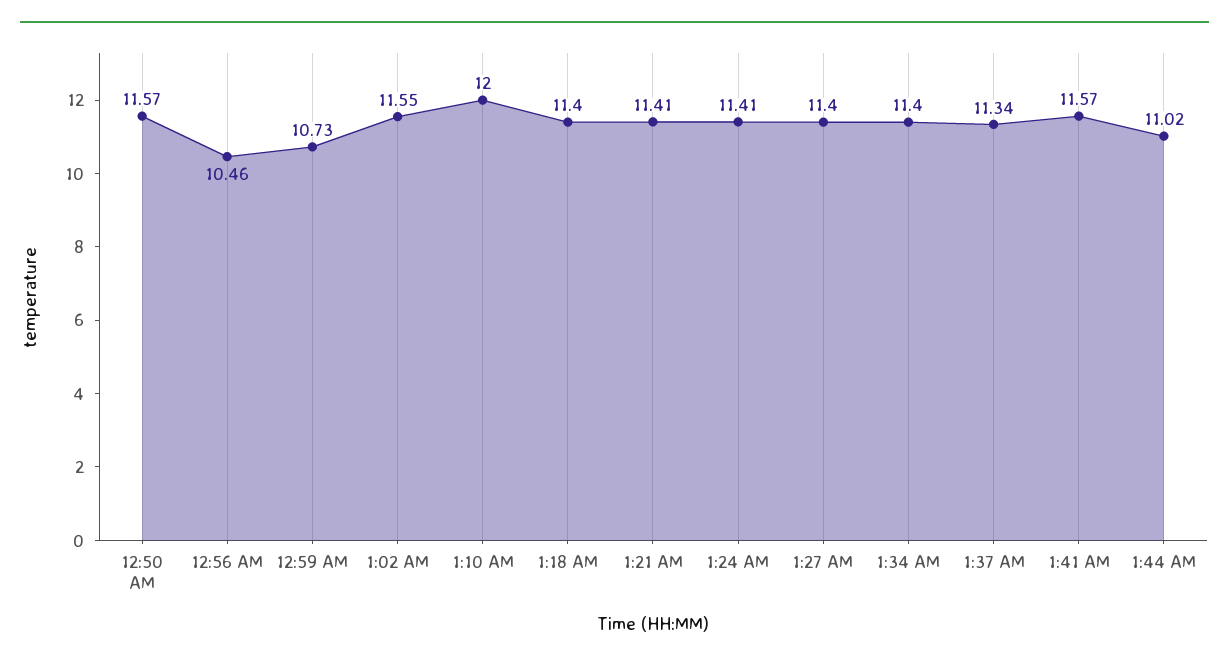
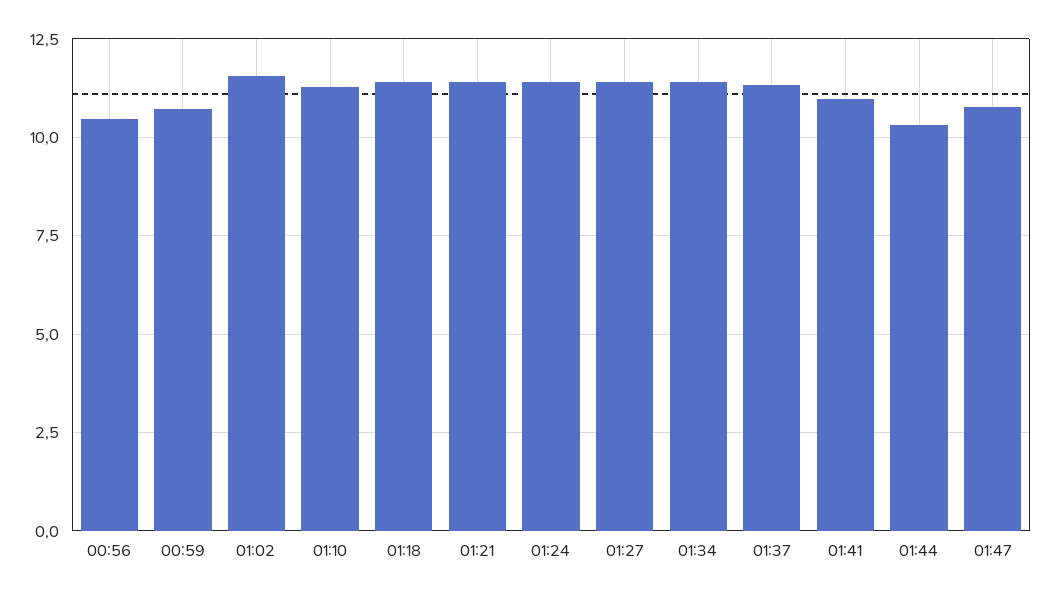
12:50 AM: 11.57 -> none
1:10 AM: 12 -> 11.25
1:41 AM: 11.57 -> 11
1:44 AM: 11.02 -> 10.25
01:47: none -> 10.75

